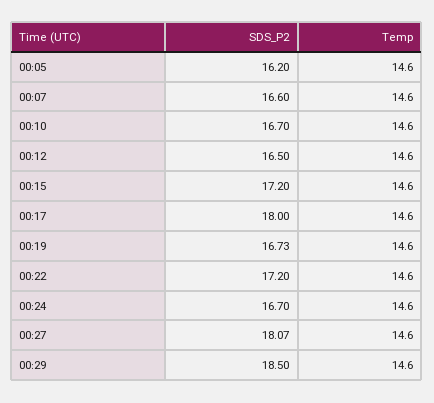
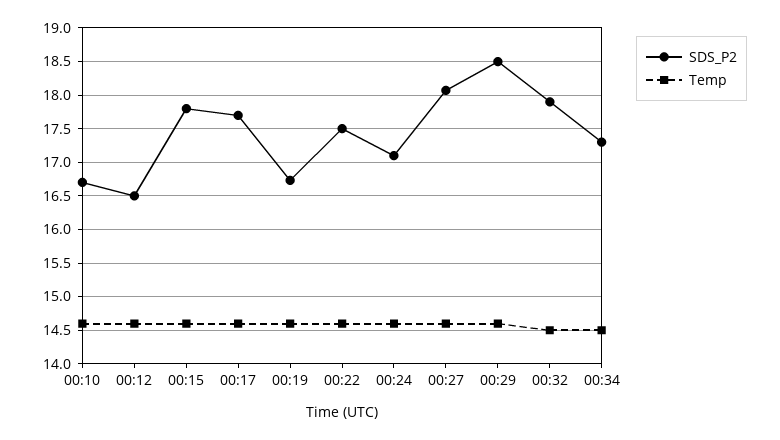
SDS_P2, 00:05: 16.2 -> none
Temp, 00:05: 14.6 -> none
SDS_P2, 00:07: 16.6 -> none
Temp, 00:07: 14.6 -> none
SDS_P2, 00:15: 17.2 -> 17.8
SDS_P2, 00:17: 18 -> 17.7
SDS_P2, 00:22: 17.2 -> 17.5
SDS_P2, 00:24: 16.7 -> 17.1
SDS_P2, 00:32: none -> 17.9
Temp, 00:32: none -> 14.5
SDS_P2, 00:34: none -> 17.3
Temp, 00:34: none -> 14.5

